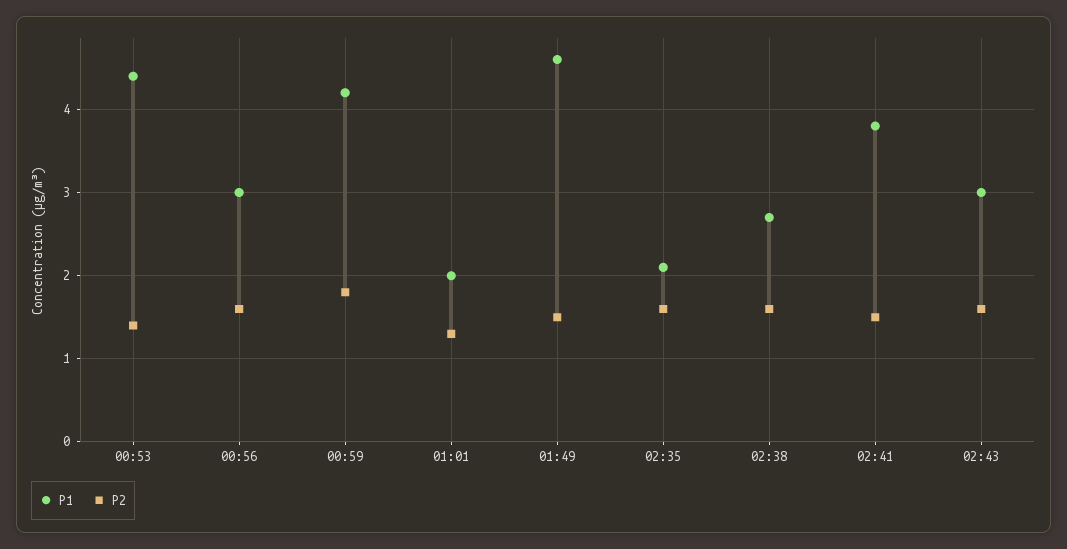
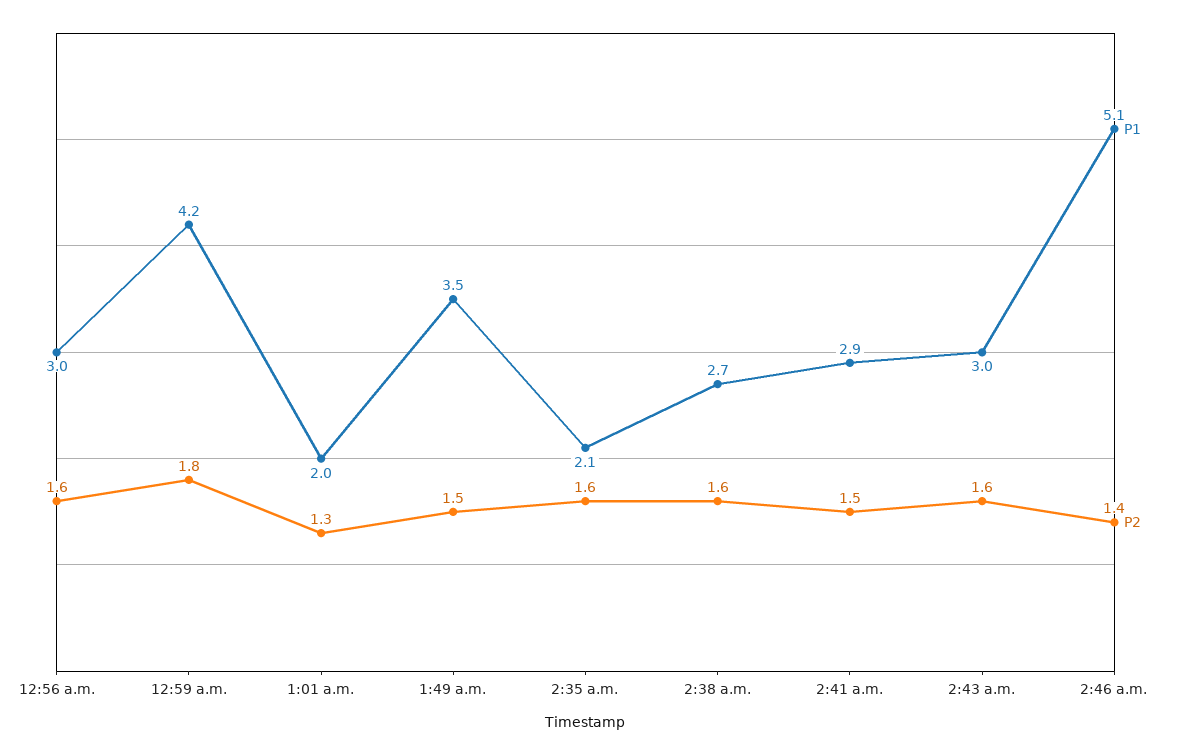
P1, 00:53: 4.4 -> none
P2, 00:53: 1.4 -> none
P1, 01:49: 4.6 -> 3.5
P1, 02:41: 3.8 -> 2.9
P1, 2:46 a.m.: none -> 5.1
P2, 2:46 a.m.: none -> 1.4

